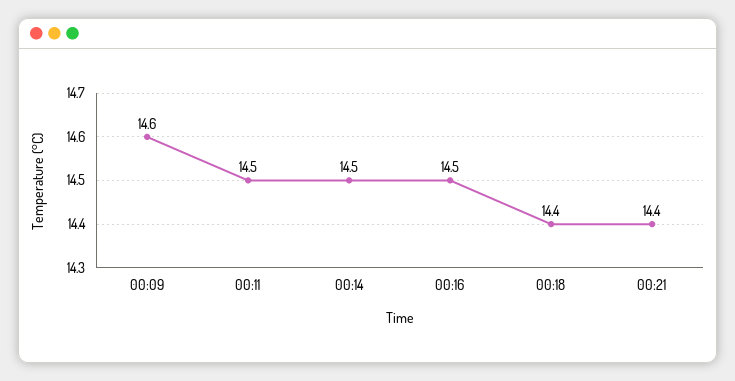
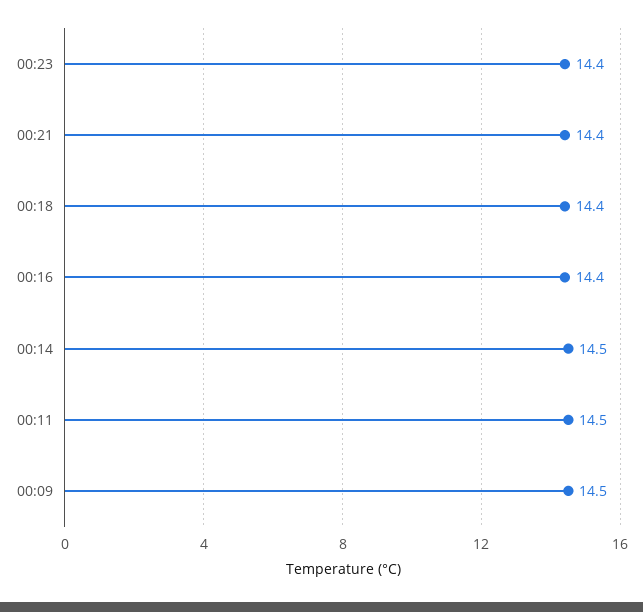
00:09: 14.6 -> 14.5
00:16: 14.5 -> 14.4
00:23: none -> 14.4

